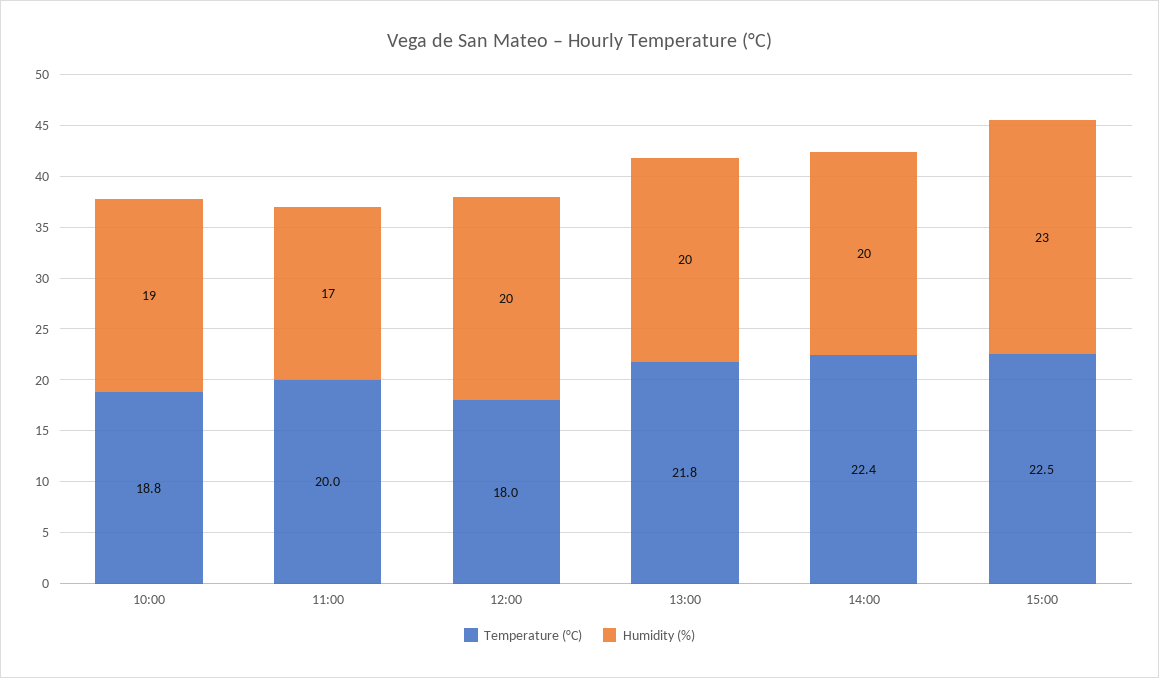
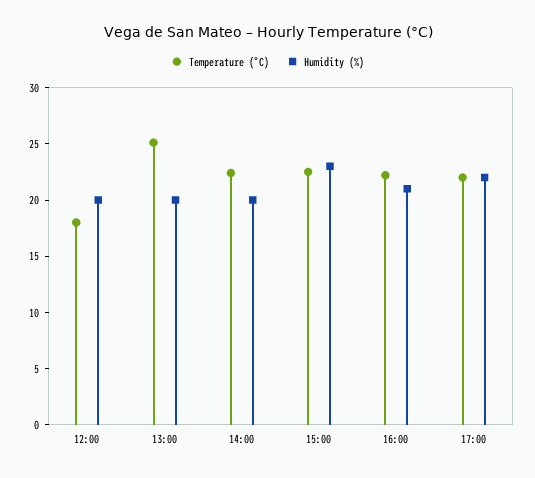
Temperature (°C), 10:00: 18.8 -> none
Humidity (%), 10:00: 19 -> none
Temperature (°C), 11:00: 20 -> none
Humidity (%), 11:00: 17 -> none
Temperature (°C), 13:00: 21.8 -> 25
Temperature (°C), 16:00: none -> 22
Humidity (%), 16:00: none -> 21
Temperature (°C), 17:00: none -> 22
Humidity (%), 17:00: none -> 22

